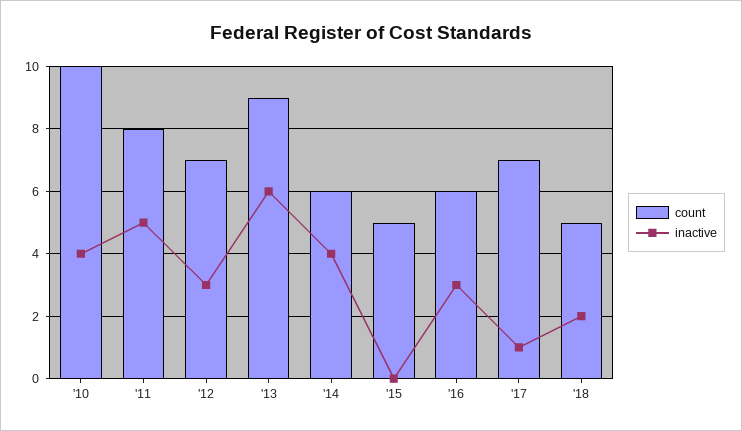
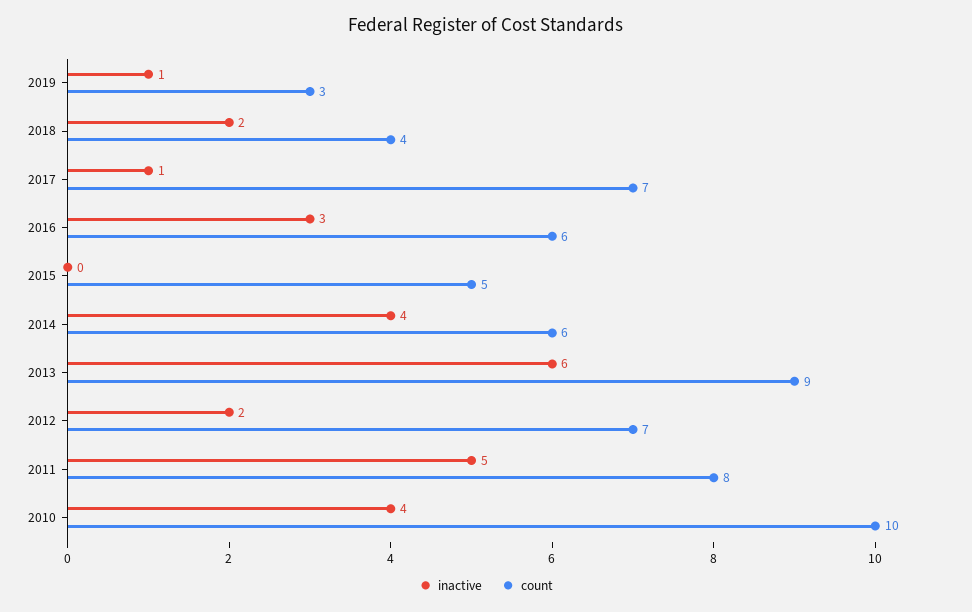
inactive, '12: 3 -> 2
count, '18: 5 -> 4
inactive, 2019: none -> 1
count, 2019: none -> 3

